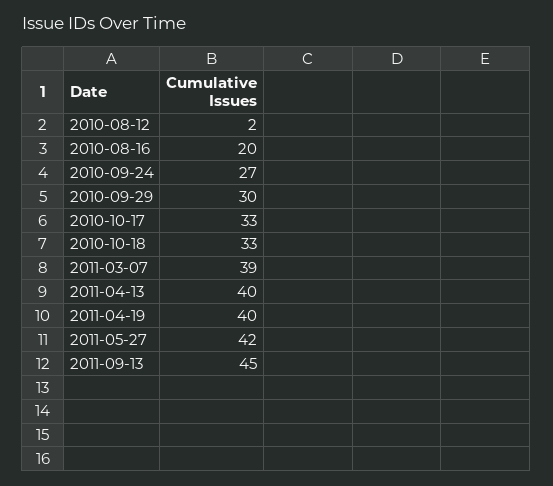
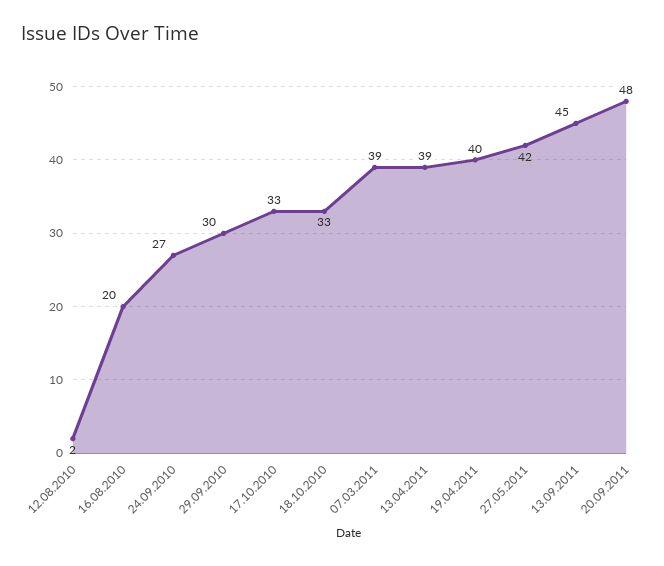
2011-04-13: 40 -> 39
20.09.2011: none -> 48

